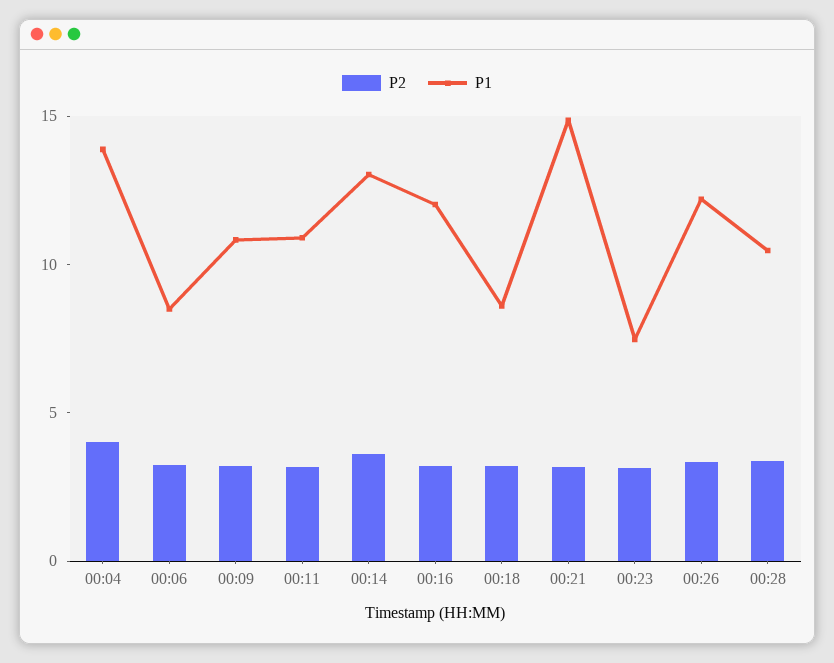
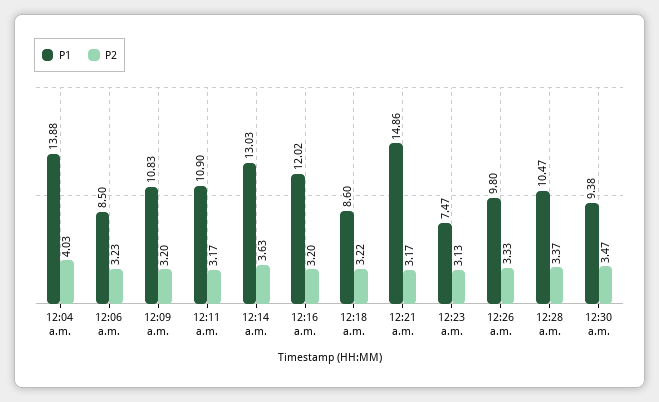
P1, 00:26: 12 -> 9.8
P1, 12:30 a.m.: none -> 9.38
P2, 12:30 a.m.: none -> 3.47

